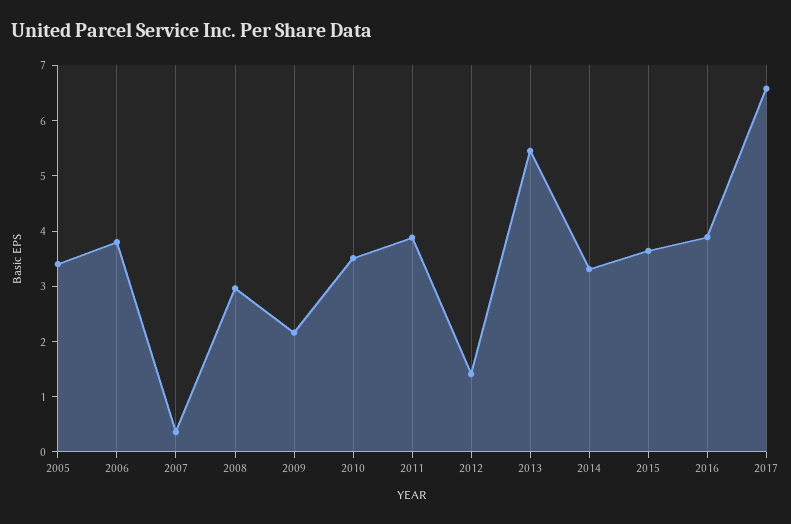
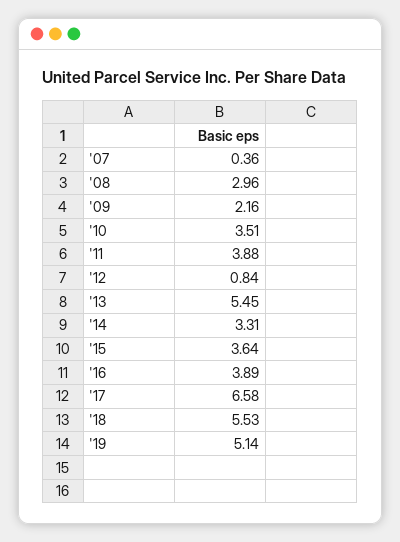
2005: 3.4 -> none
2006: 3.8 -> none
2012: 1.4 -> 0.84
'18: none -> 5.53
'19: none -> 5.14

